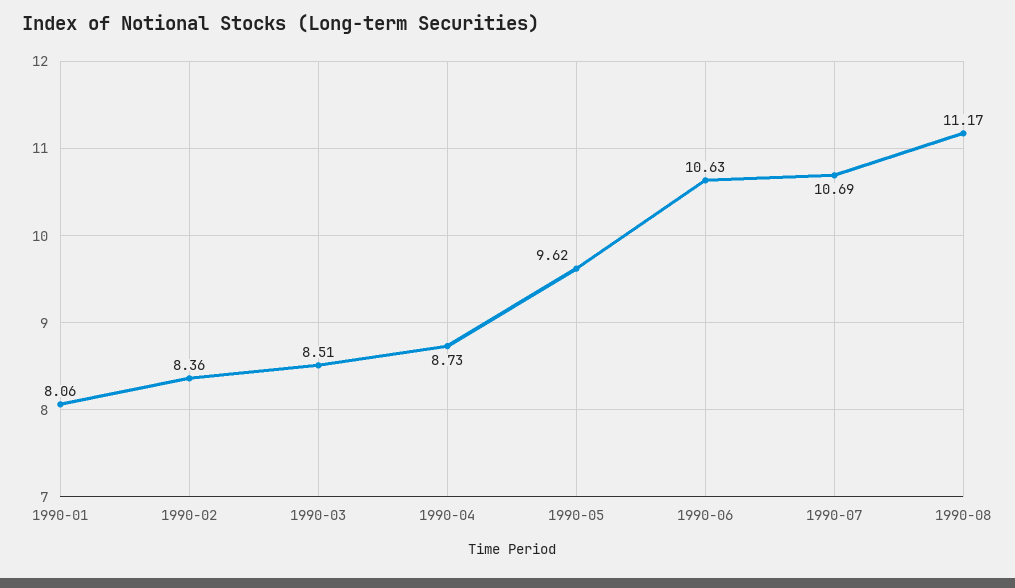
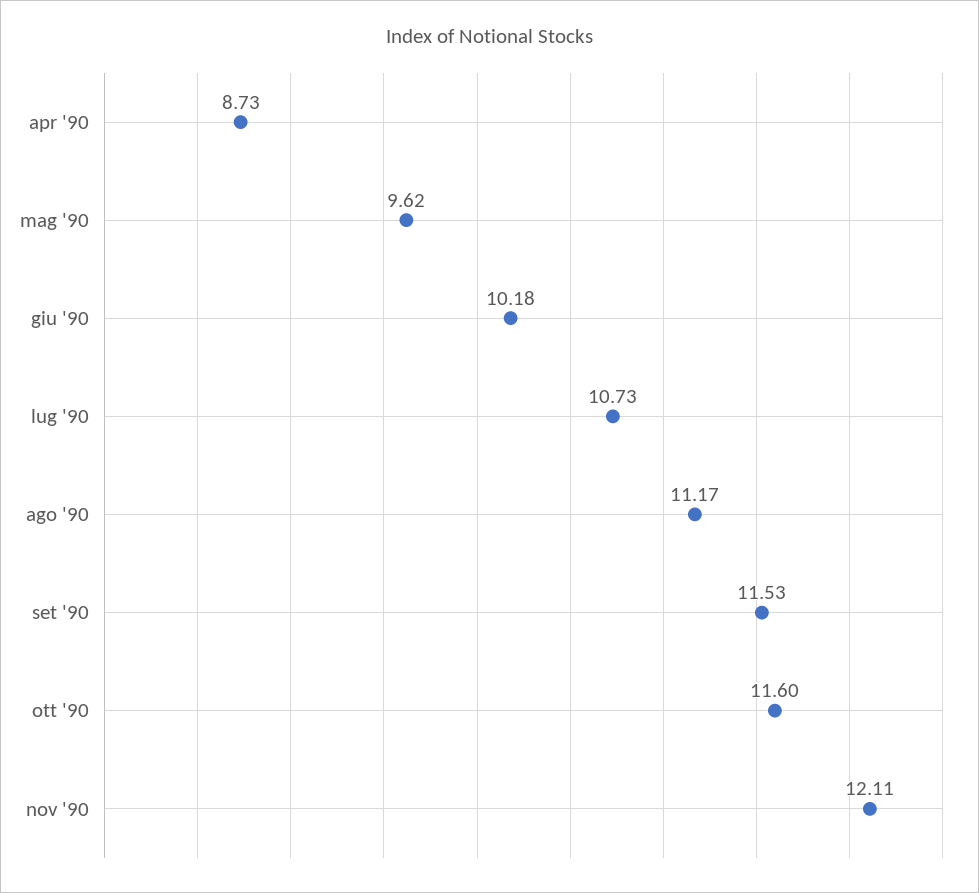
1990-01: 8.06 -> none
1990-02: 8.36 -> none
1990-03: 8.51 -> none
1990-06: 10.63 -> 10.18
1990-07: 10.69 -> 10.73
set '90: none -> 11.53
ott '90: none -> 11.6
nov '90: none -> 12.11

